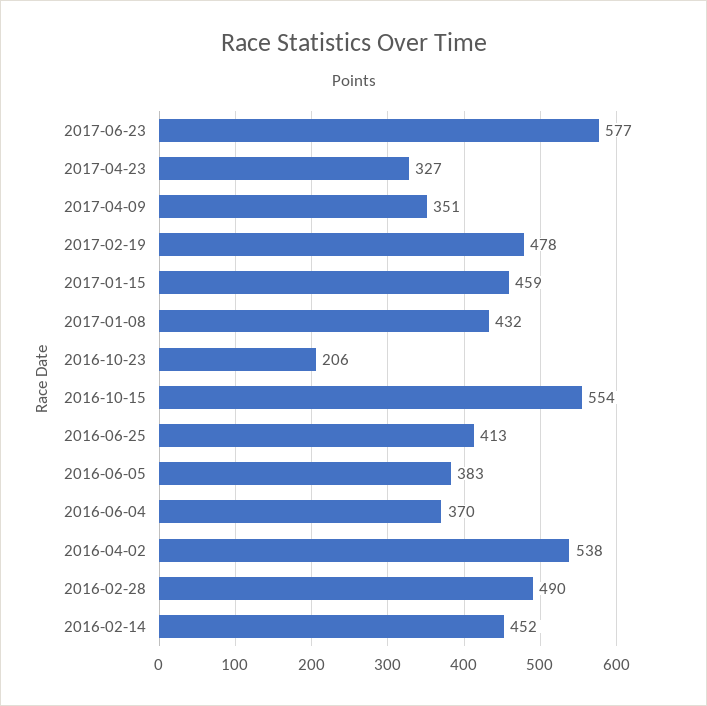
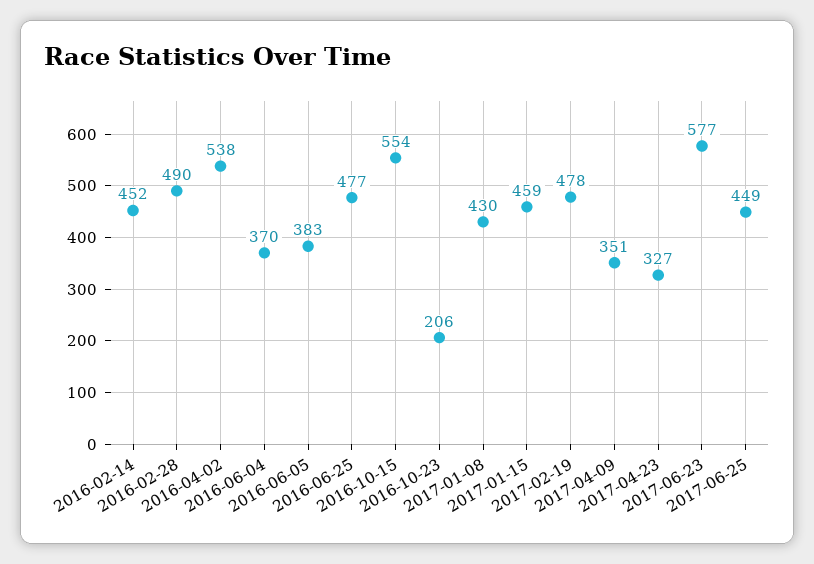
2017-01-08: 432 -> 430
2016-06-25: 413 -> 477
2017-06-25: none -> 449

